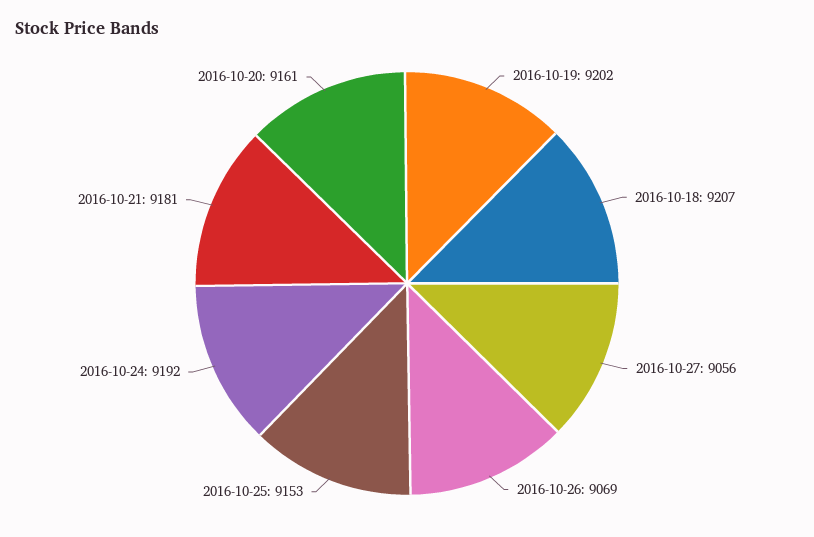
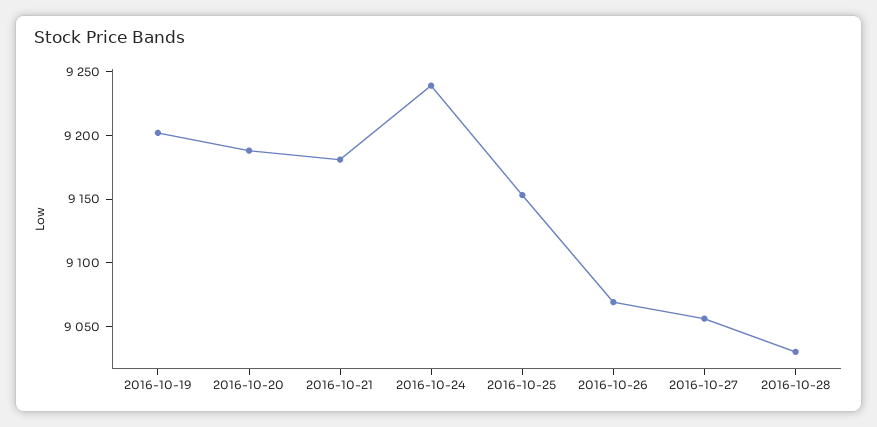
2016-10-18: 9207 -> none
2016-10-24: 9192 -> 9240
2016-10-20: 9161 -> 9190
2016-10-28: none -> 9030

